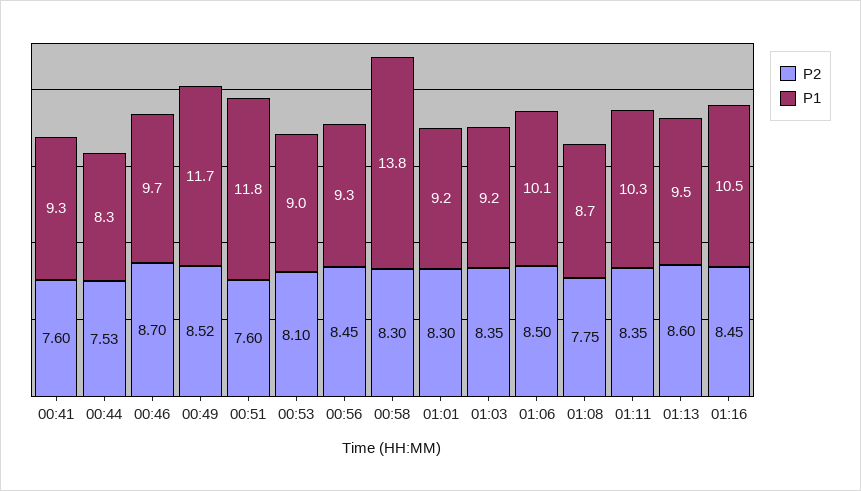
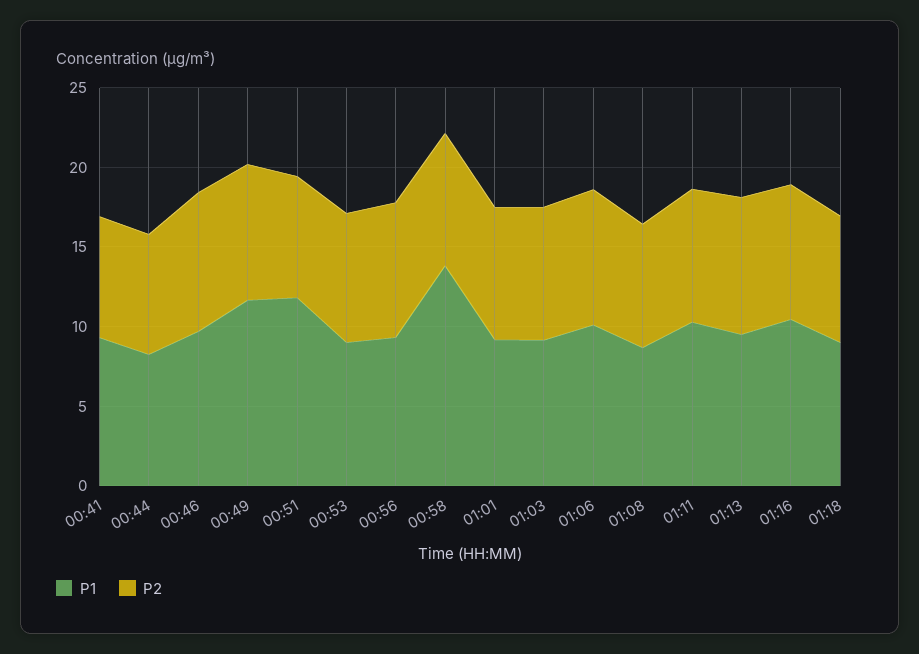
P1, 01:18: none -> 9
P2, 01:18: none -> 8

